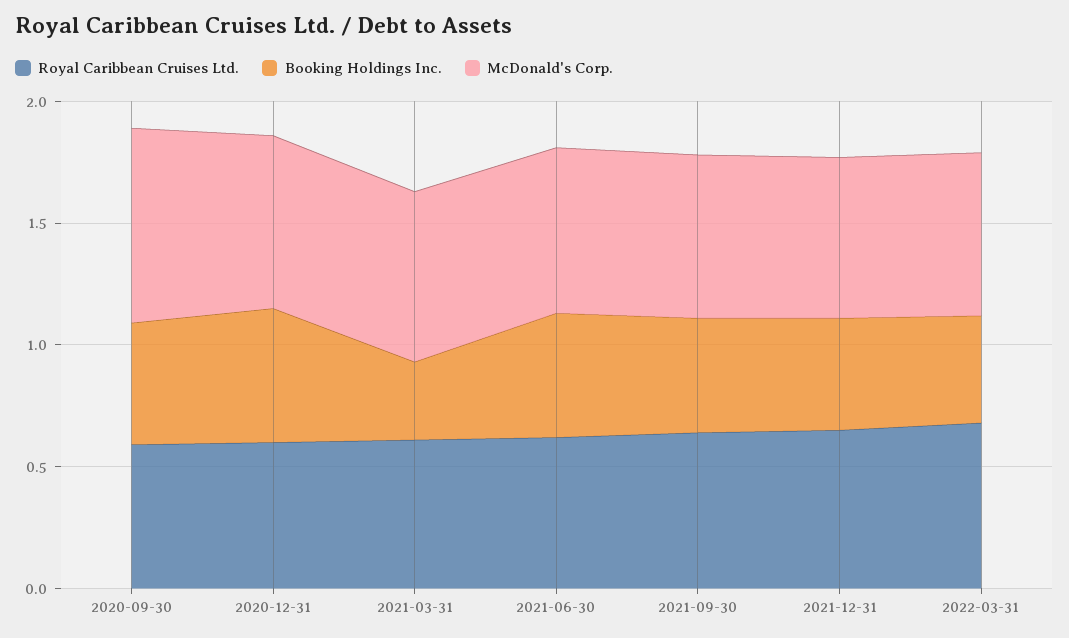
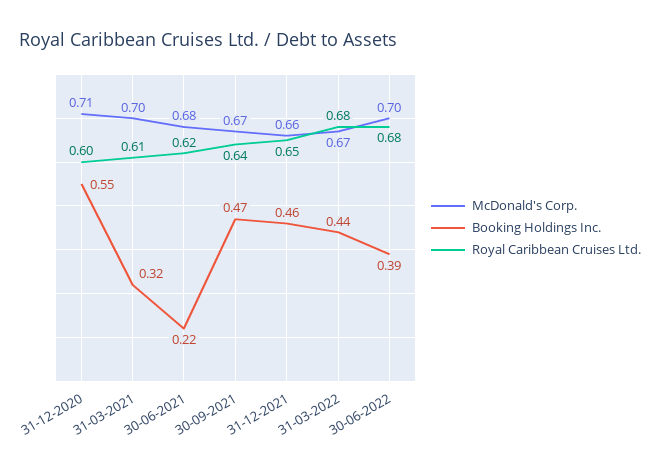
Royal Caribbean Cruises Ltd., 2020-09-30: 0.6 -> none
Booking Holdings Inc., 2020-09-30: 0.5 -> none
McDonald's Corp., 2020-09-30: 0.8 -> none
Booking Holdings Inc., 2021-06-30: 0.5 -> 0.22
McDonald's Corp., 30-06-2022: none -> 0.7
Booking Holdings Inc., 30-06-2022: none -> 0.39
Royal Caribbean Cruises Ltd., 30-06-2022: none -> 0.68

